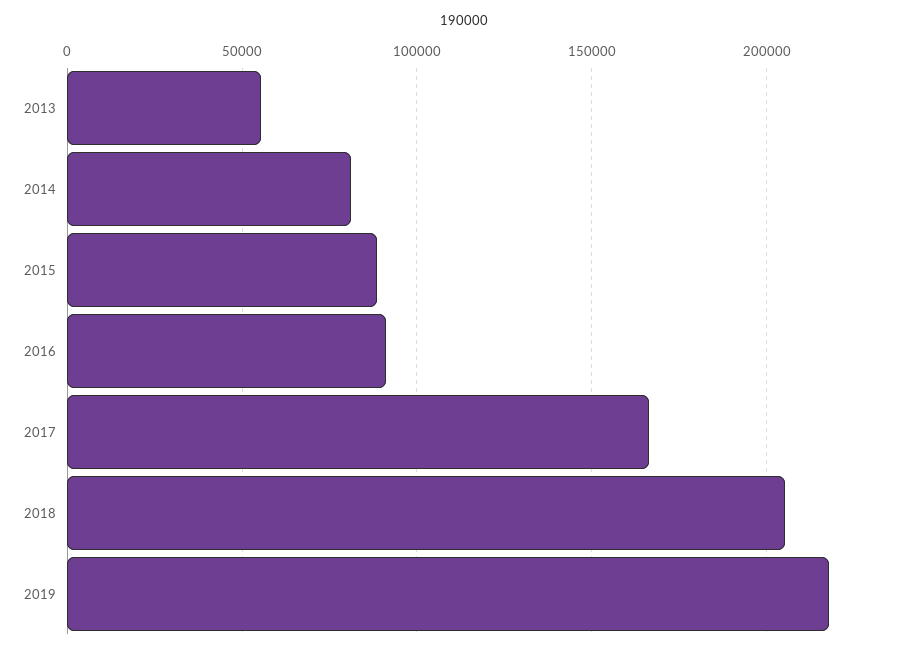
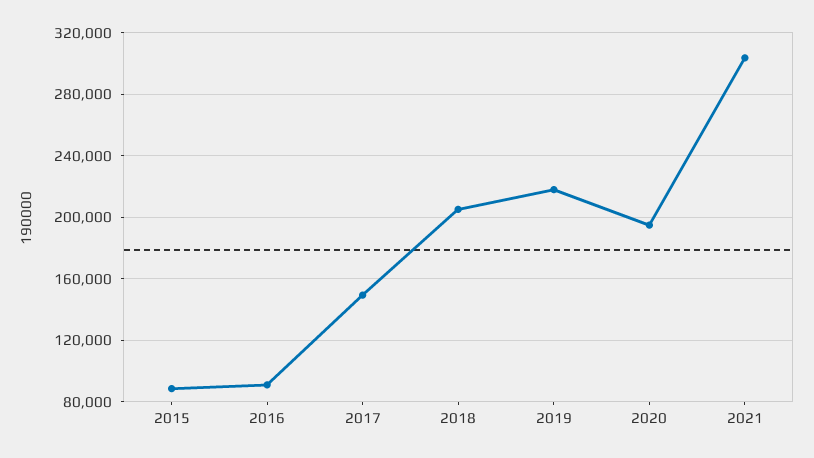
2013: 55000 -> none
2014: 80000 -> none
2017: 165000 -> 150000
2020: none -> 195000
2021: none -> 305000

